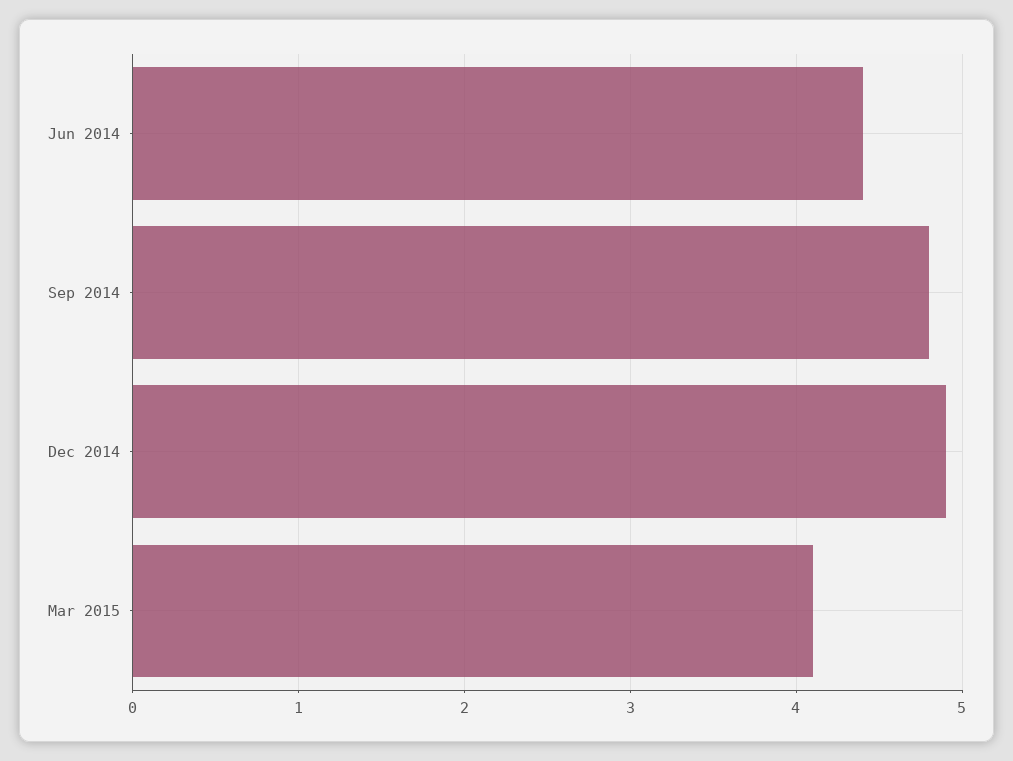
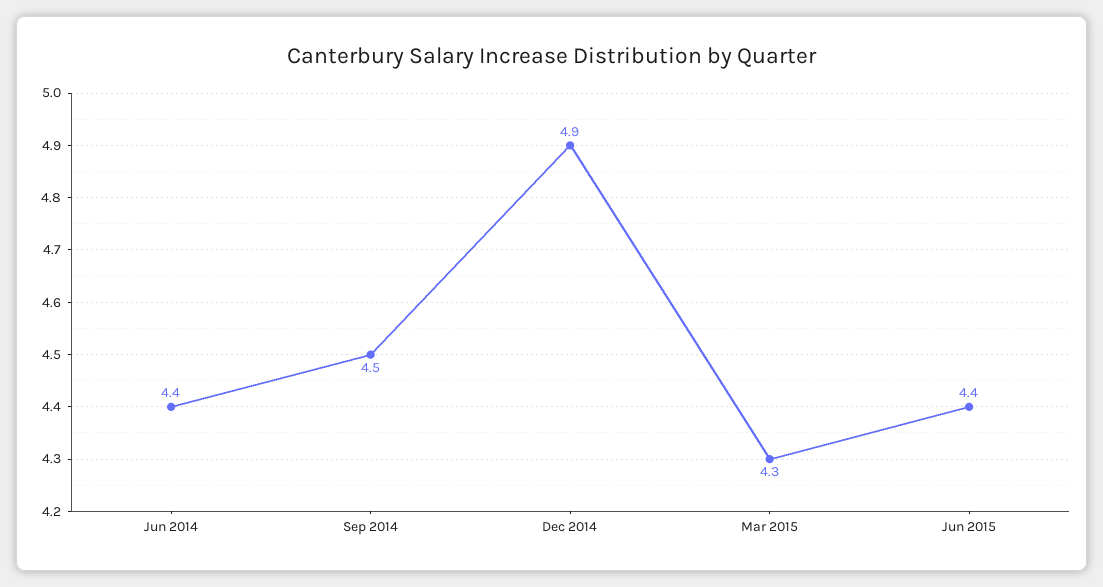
Sep 2014: 4.8 -> 4.5
Mar 2015: 4.1 -> 4.3
Jun 2015: none -> 4.4

